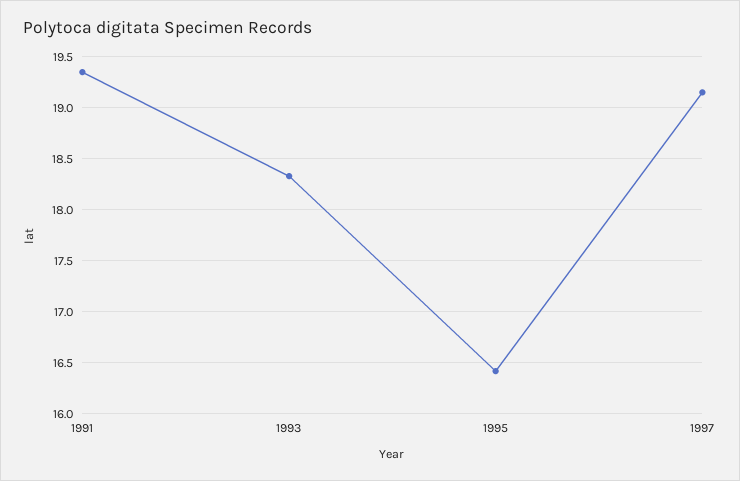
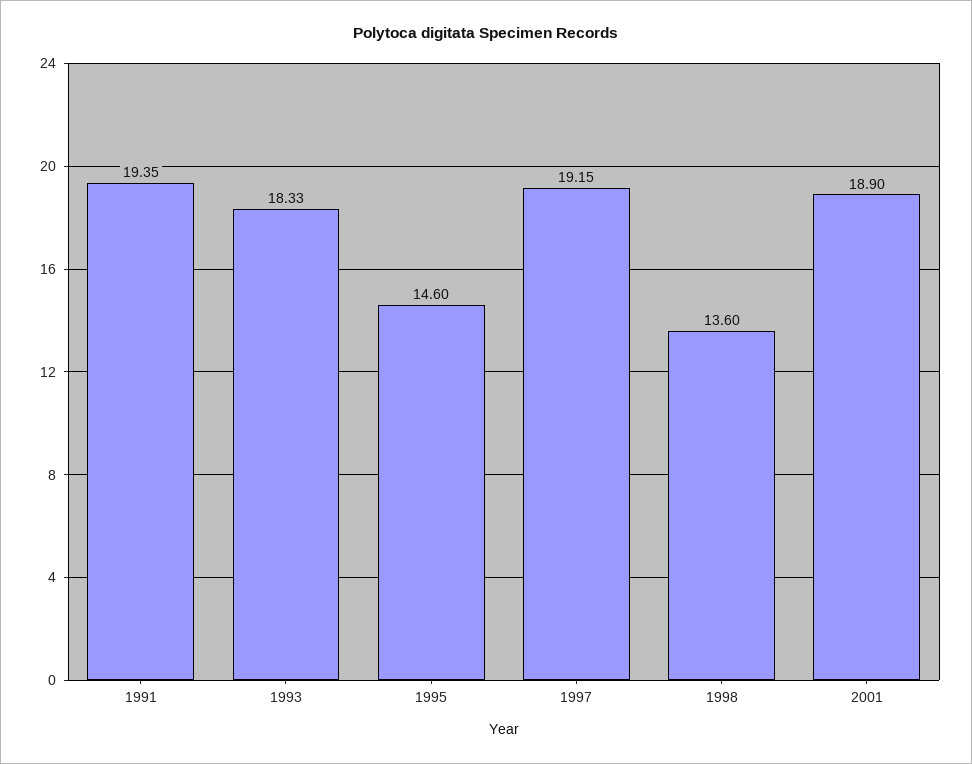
1995: 16.4 -> 14.6
1998: none -> 13.6
2001: none -> 18.9

